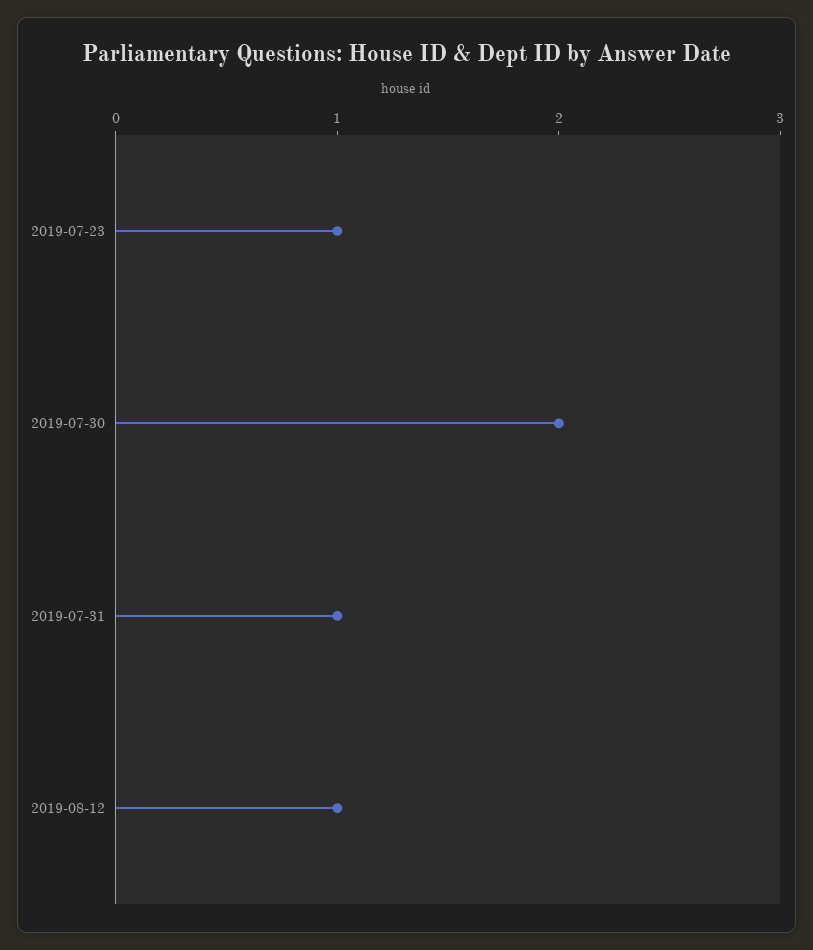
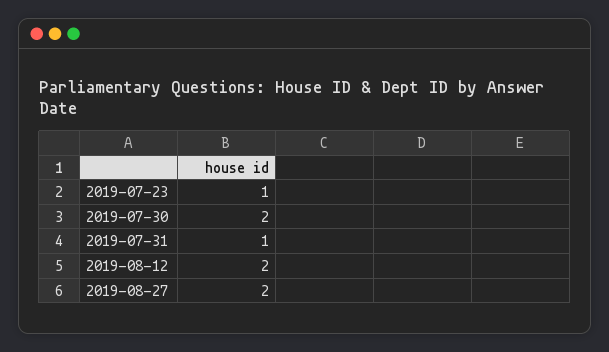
2019-08-12: 1 -> 2
2019-08-27: none -> 2

